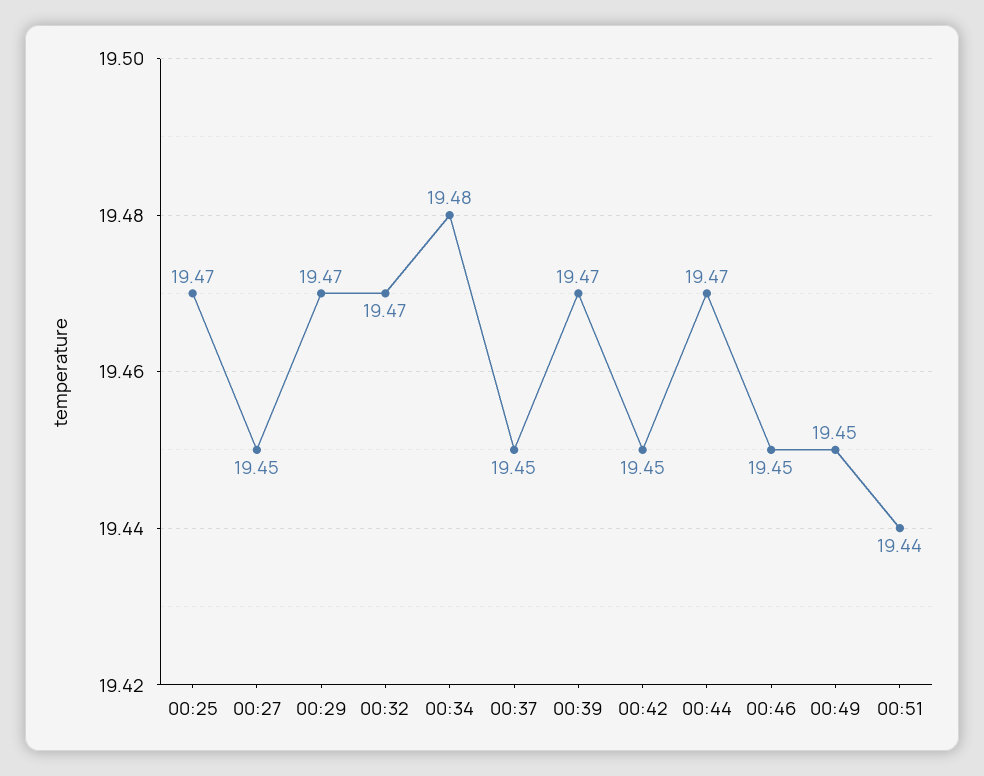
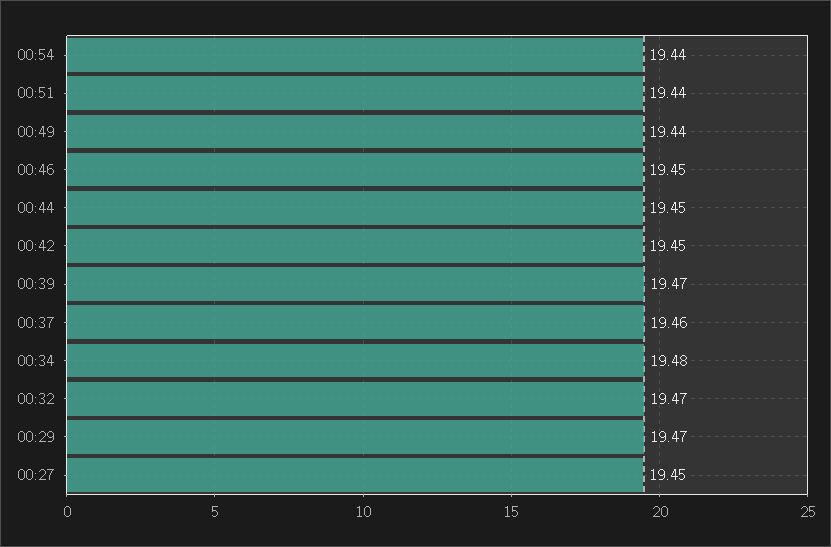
00:25: 19.47 -> none
00:37: 19.45 -> 19.46
00:44: 19.47 -> 19.45
00:49: 19.45 -> 19.44
00:54: none -> 19.44

